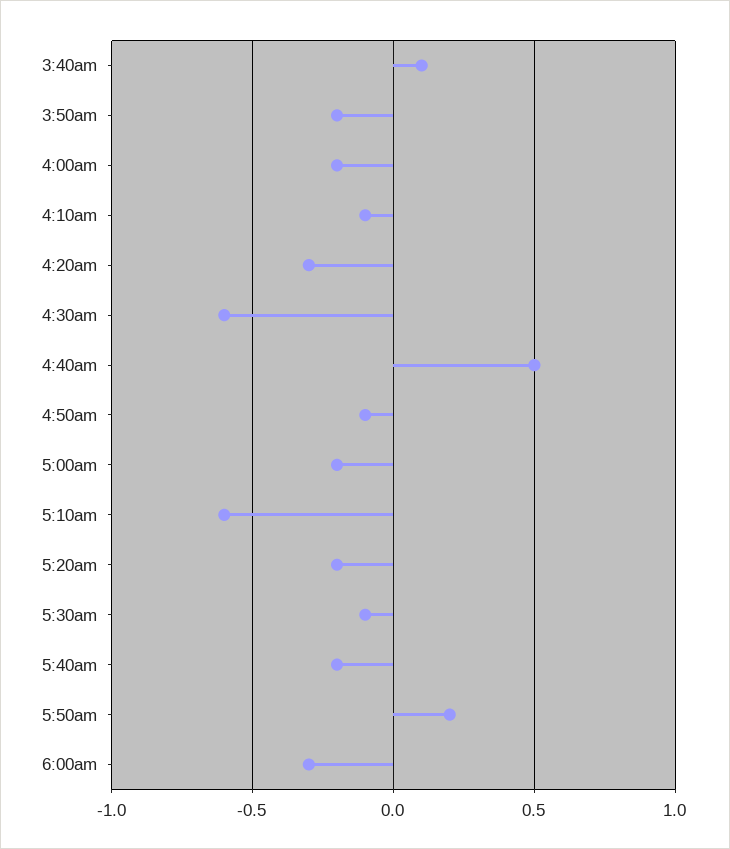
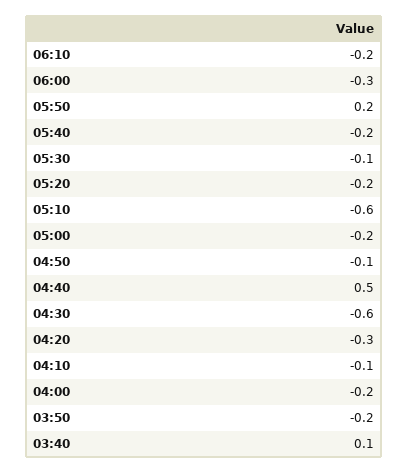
06:10: none -> -0.2

